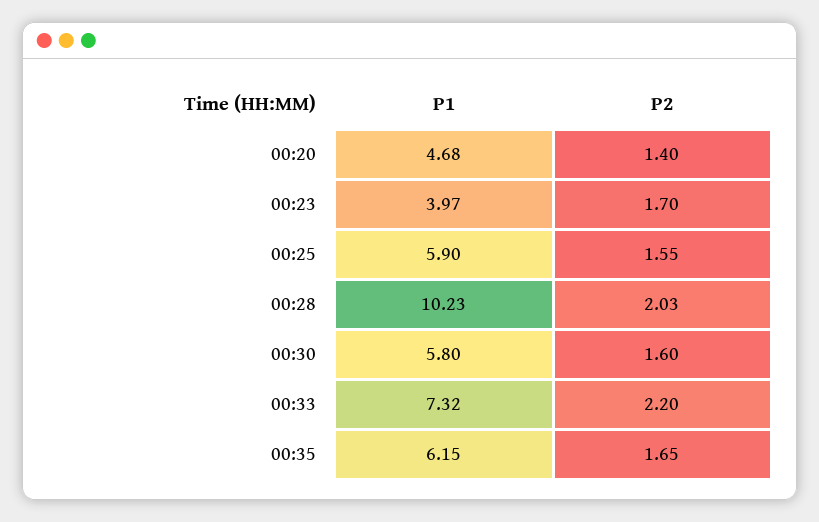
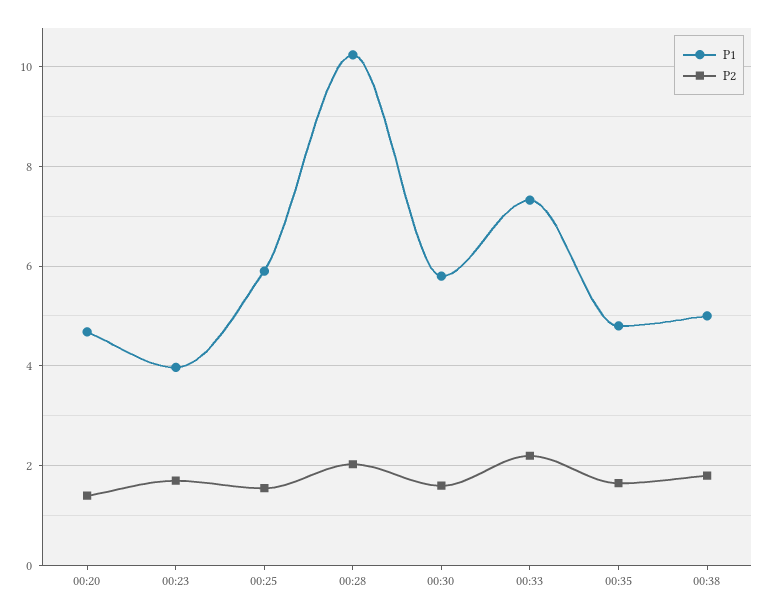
P1, 00:35: 6.15 -> 4.8
P1, 00:38: none -> 5
P2, 00:38: none -> 1.8

